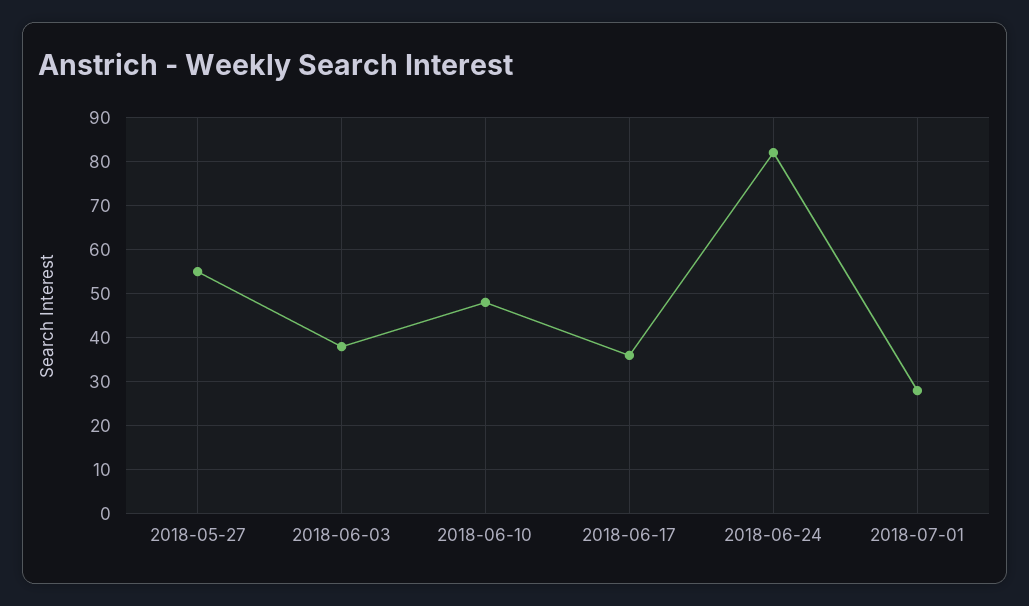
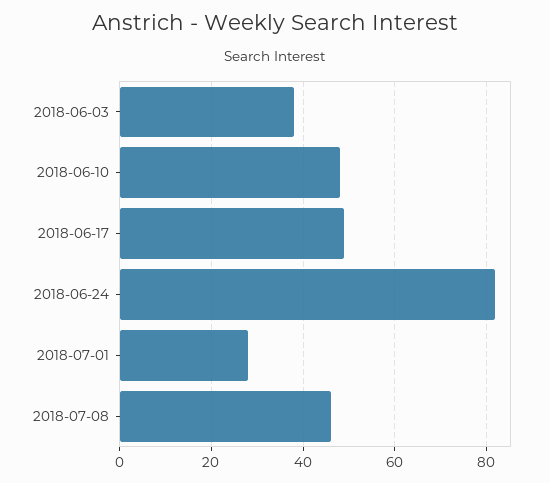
2018-05-27: 55 -> none
2018-06-17: 35 -> 50
2018-07-08: none -> 45

